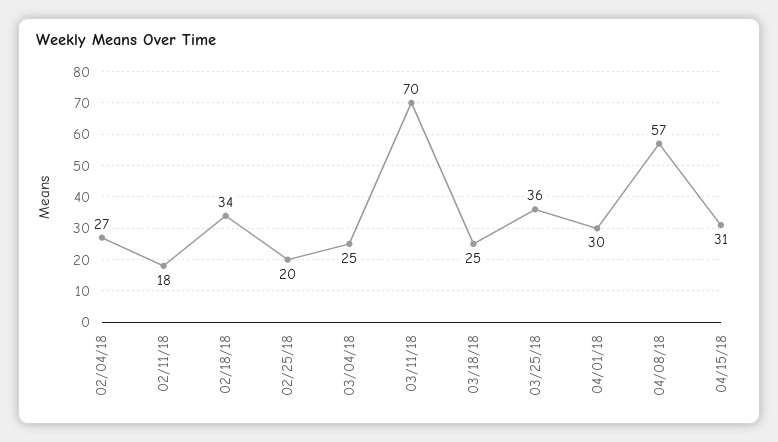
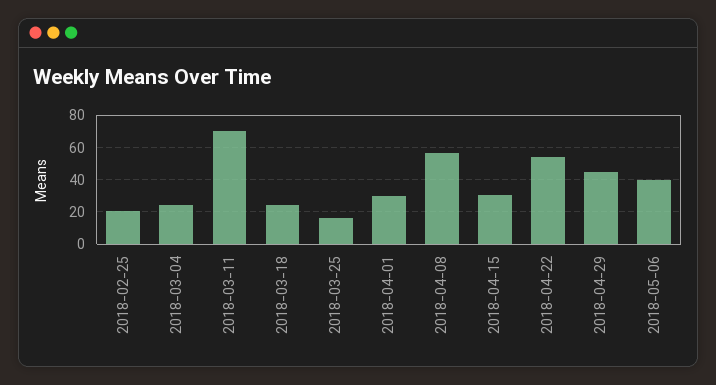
02/04/18: 27 -> none
02/11/18: 18 -> none
02/18/18: 34 -> none
03/25/18: 36 -> 15
2018-04-22: none -> 55
2018-04-29: none -> 45
2018-05-06: none -> 40

